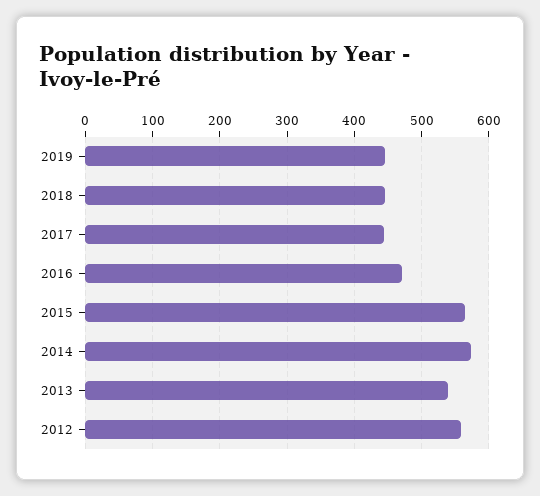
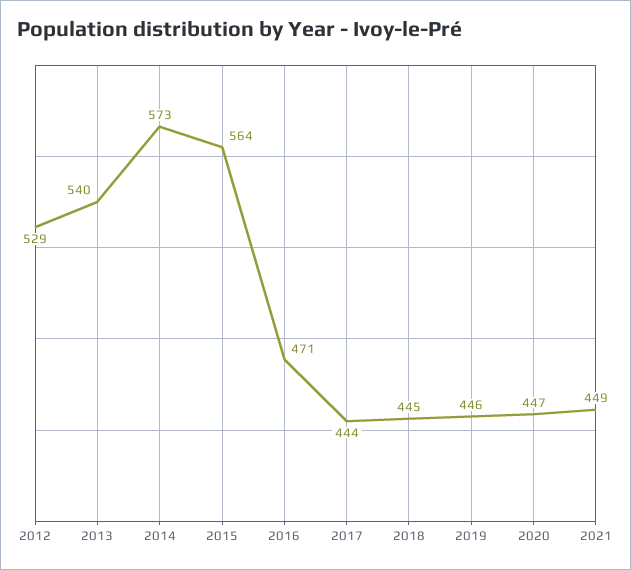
2012: 560 -> 529
2020: none -> 447
2021: none -> 449

